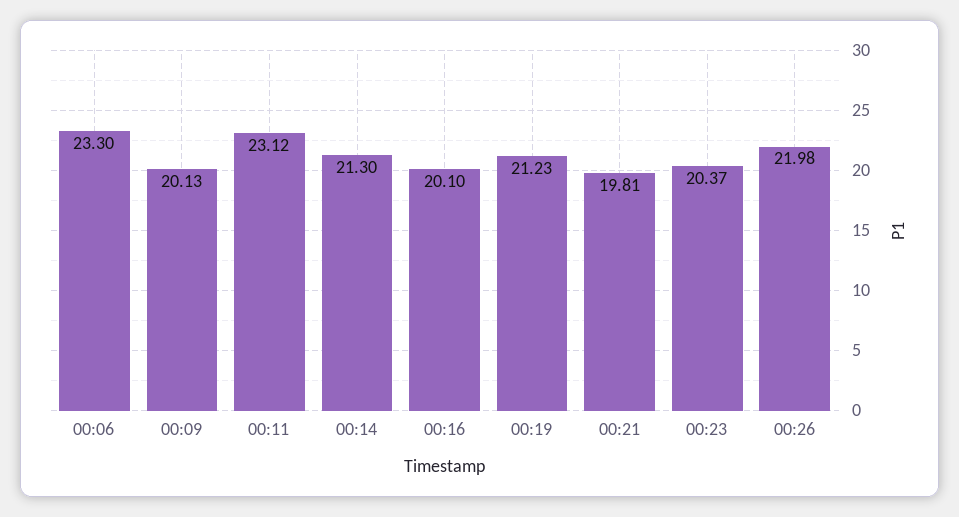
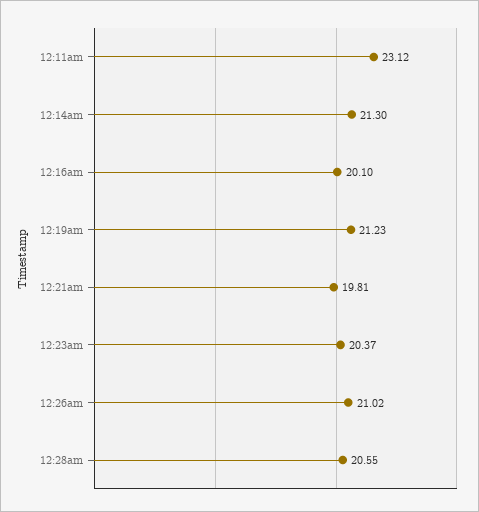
00:06: 23.3 -> none
00:09: 20.13 -> none
00:26: 21.98 -> 21.02
12:28am: none -> 20.55

